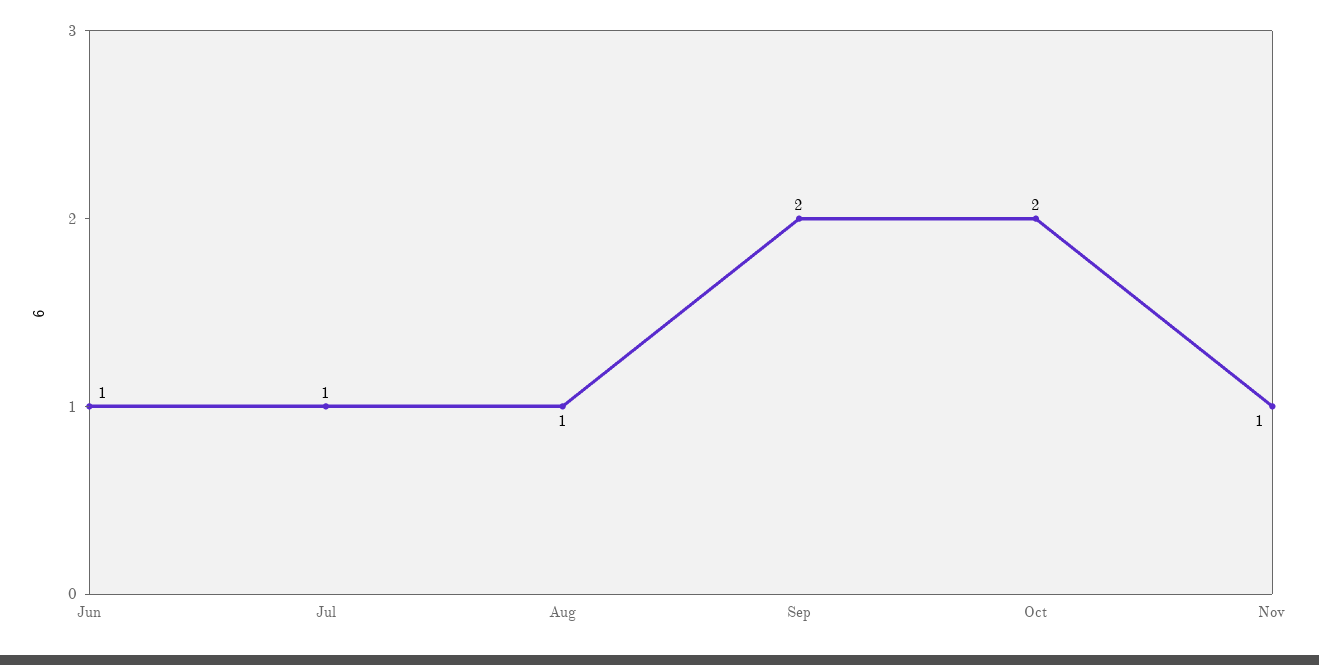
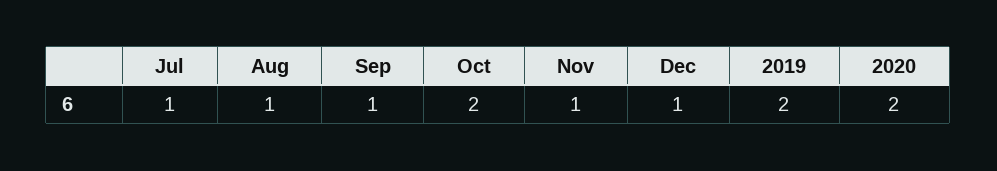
Jun: 1 -> none
Sep: 2 -> 1
Dec: none -> 1
2019: none -> 2
2020: none -> 2

